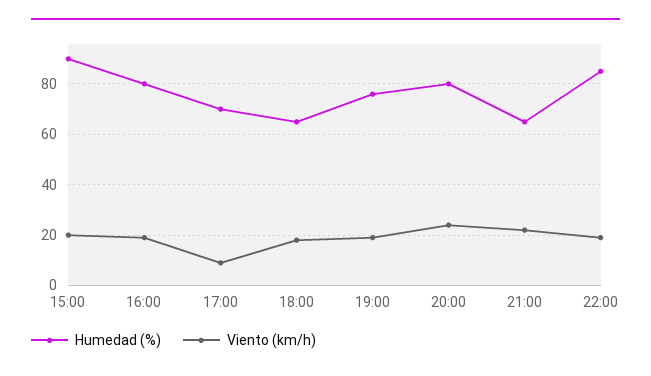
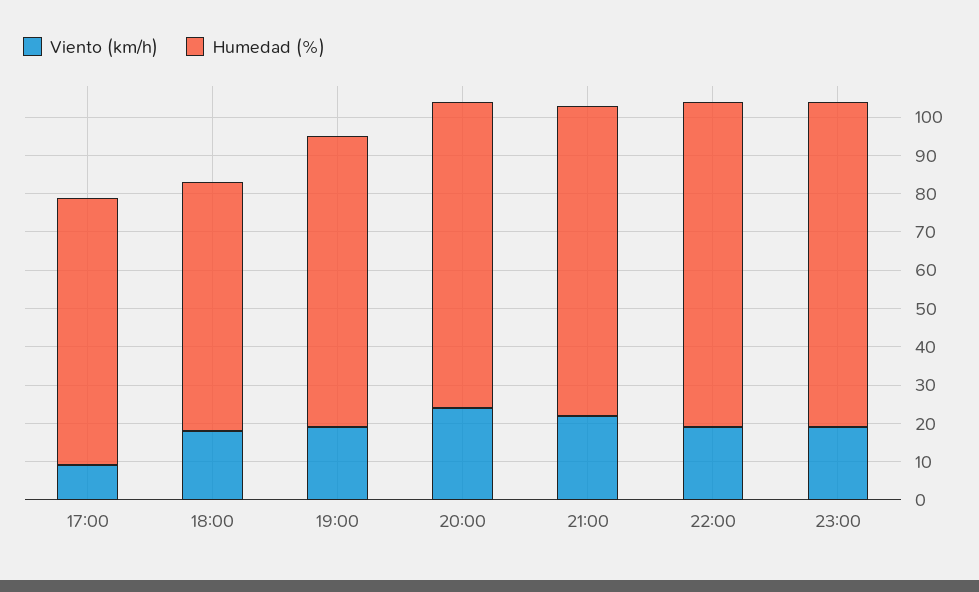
Humedad (%), 15:00: 90 -> none
Viento (km/h), 15:00: 20 -> none
Humedad (%), 16:00: 80 -> none
Viento (km/h), 16:00: 20 -> none
Humedad (%), 21:00: 65 -> 80
Viento (km/h), 23:00: none -> 20
Humedad (%), 23:00: none -> 85

